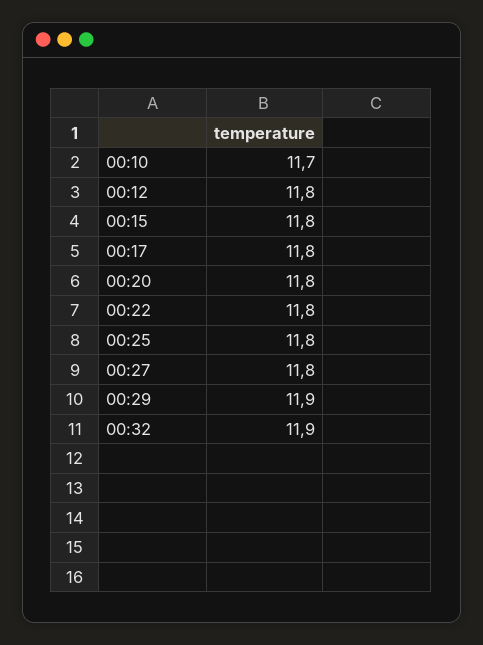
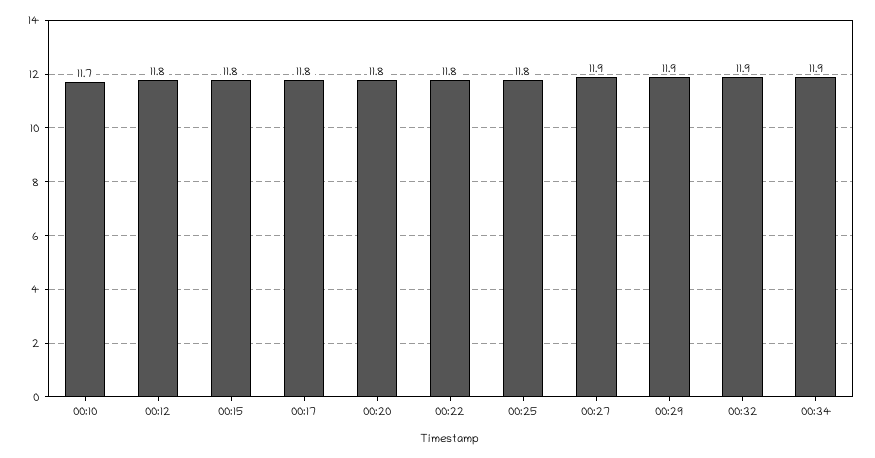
00:27: 11.8 -> 11.9
00:34: none -> 11.9

